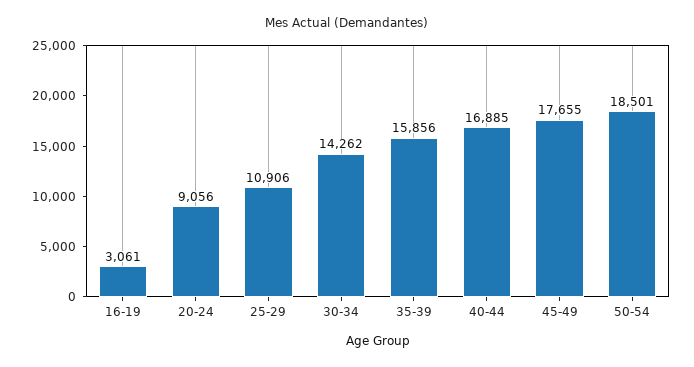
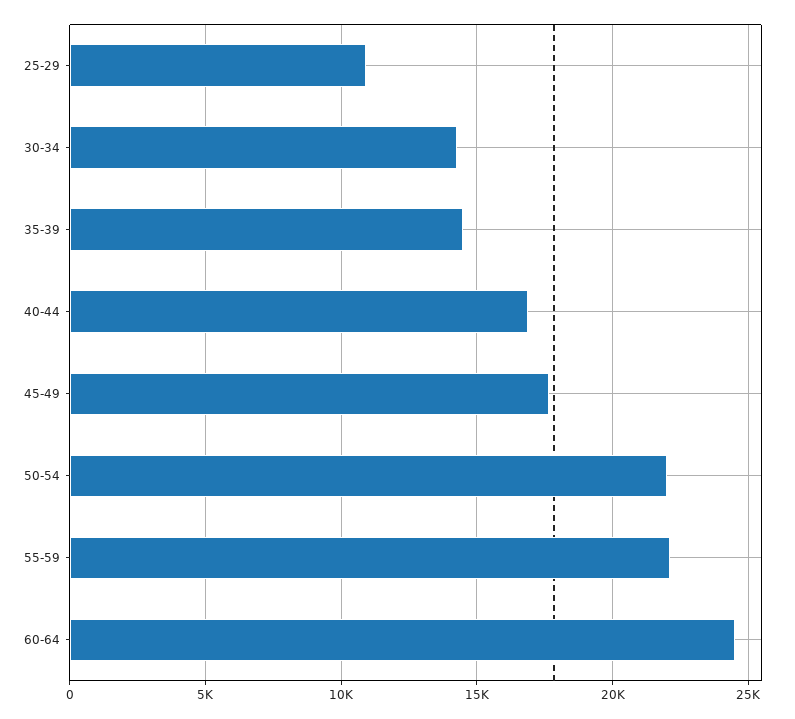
16-19: 3061 -> none
20-24: 9056 -> none
35-39: 15856 -> 14500
50-54: 18501 -> 22000
55-59: none -> 22000
60-64: none -> 24500

